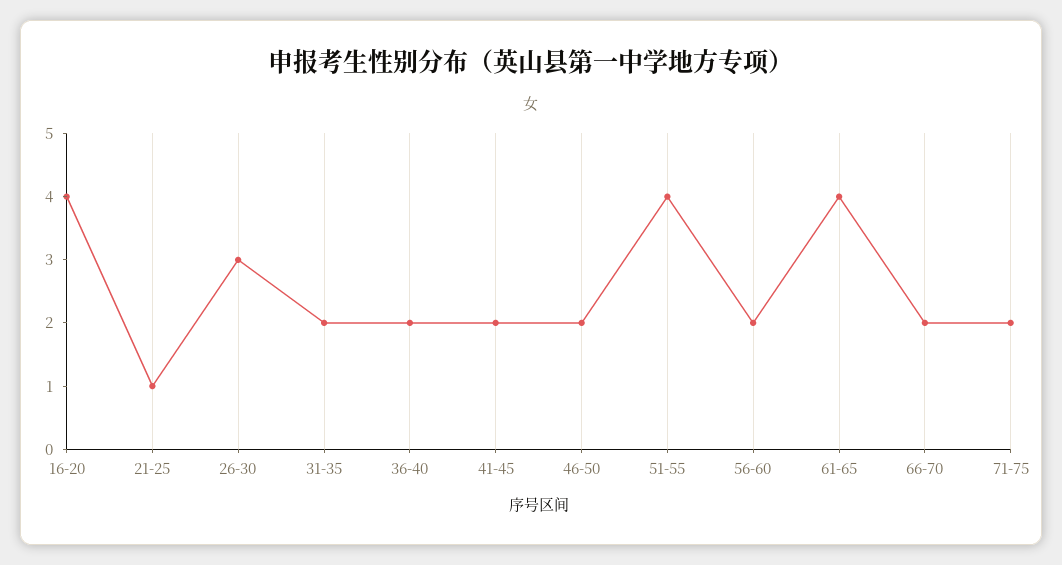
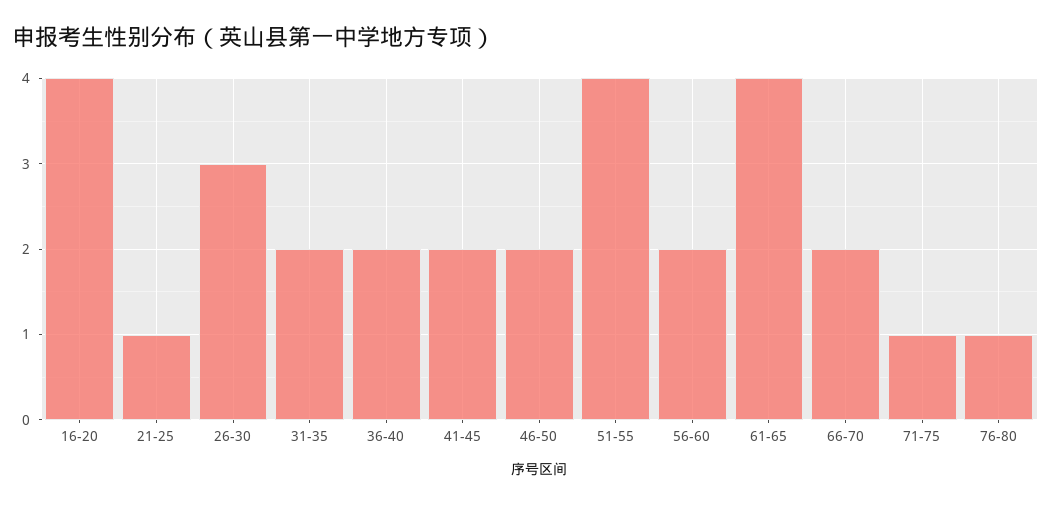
71-75: 2 -> 1
76-80: none -> 1

